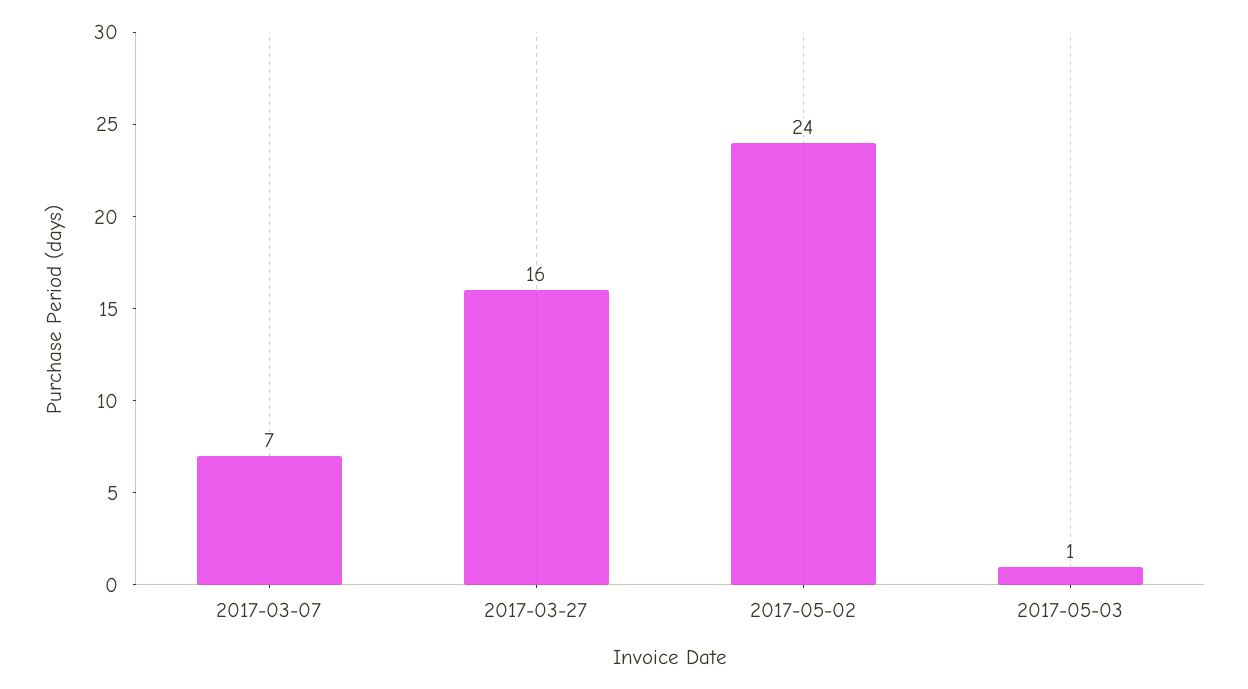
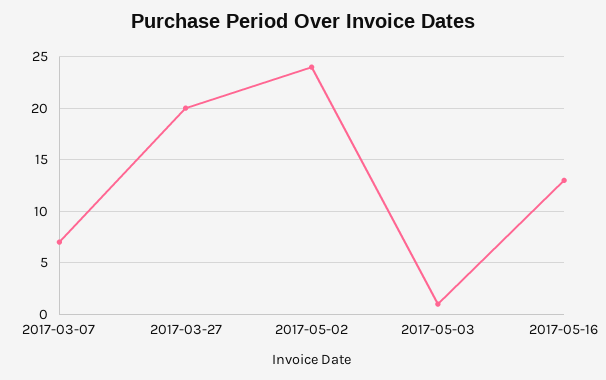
2017-03-27: 16 -> 20
2017-05-16: none -> 13

